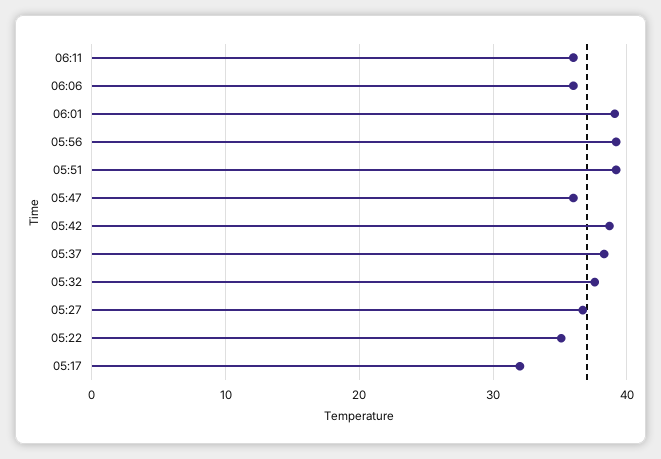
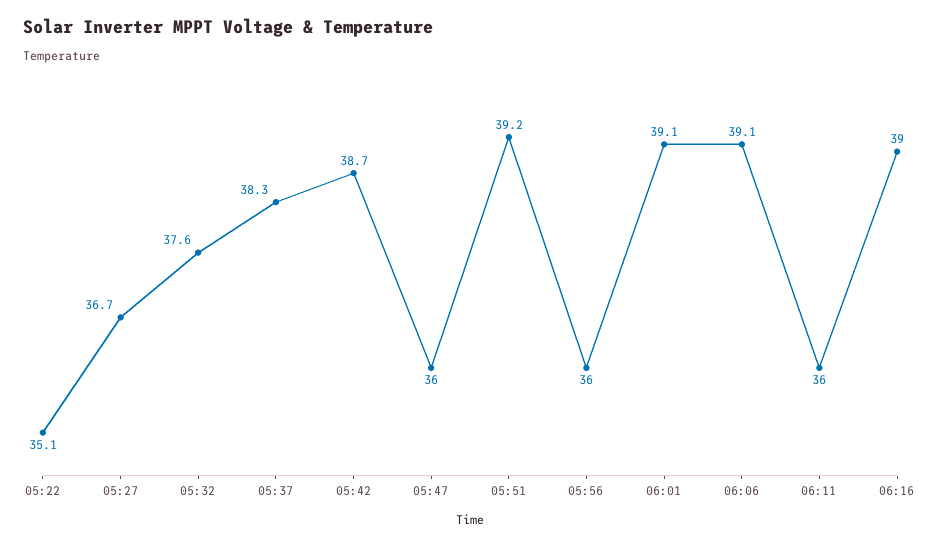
06:06: 36 -> 39.1
05:56: 39 -> 36
05:17: 32 -> none
06:16: none -> 39

